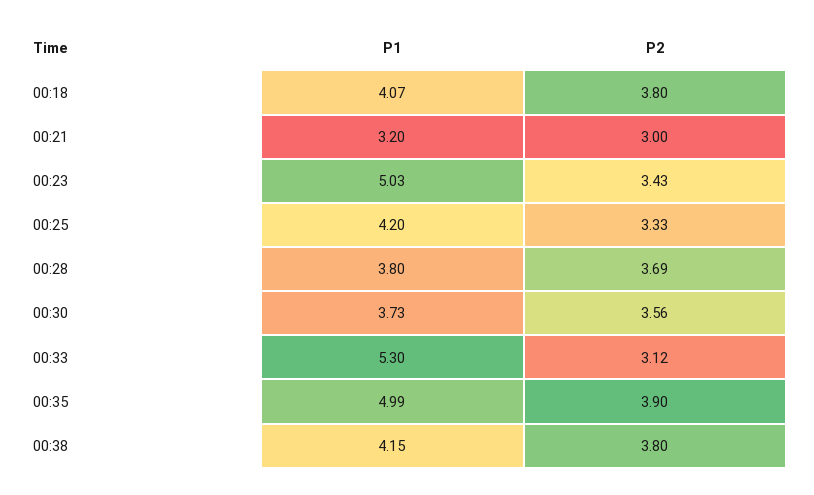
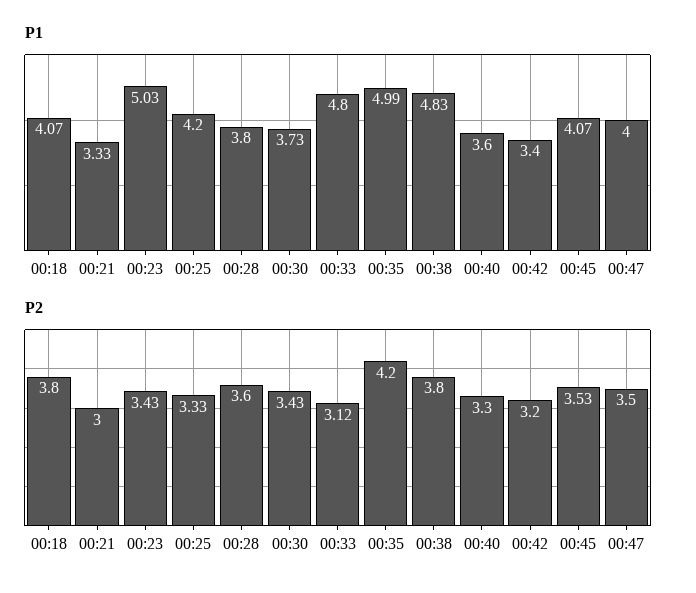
P1, 00:21: 3.2 -> 3.33
P2, 00:28: 3.69 -> 3.6
P2, 00:30: 3.56 -> 3.43
P1, 00:33: 5.3 -> 4.8
P2, 00:35: 3.9 -> 4.2
P1, 00:38: 4.15 -> 4.83
P1, 00:40: none -> 3.6
P1, 00:42: none -> 3.4
P1, 00:45: none -> 4.07
P1, 00:47: none -> 4
P2, 00:40: none -> 3.3
P2, 00:42: none -> 3.2
P2, 00:45: none -> 3.53
P2, 00:47: none -> 3.5

